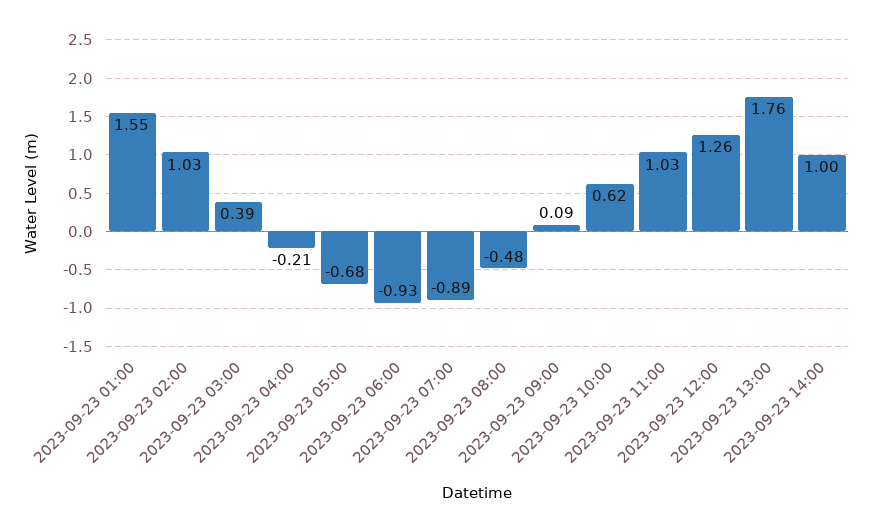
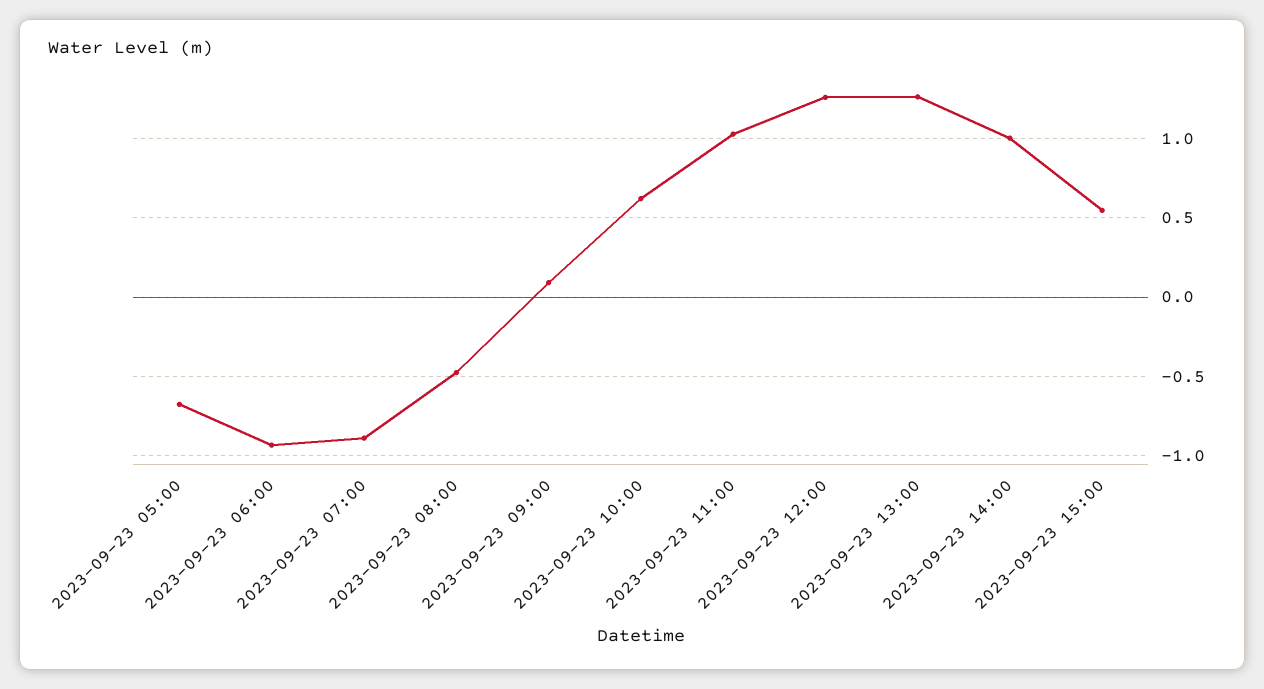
2023-09-23 01:00: 1.55 -> none
2023-09-23 02:00: 1.03 -> none
2023-09-23 03:00: 0.39 -> none
2023-09-23 04:00: -0.21 -> none
2023-09-23 13:00: 1.76 -> 1.25
2023-09-23 15:00: none -> 0.55

